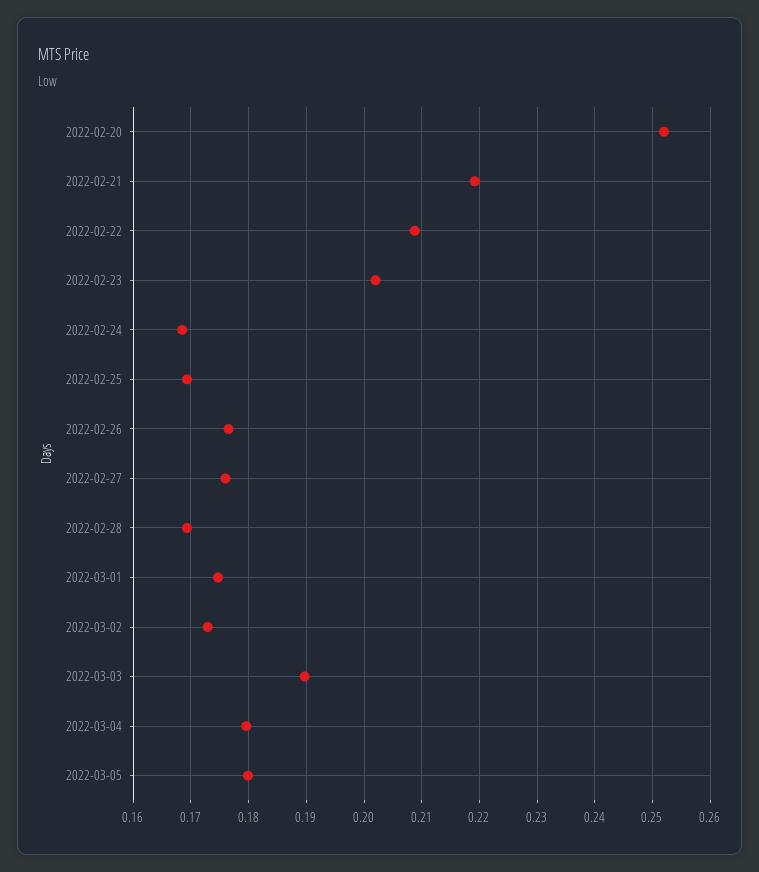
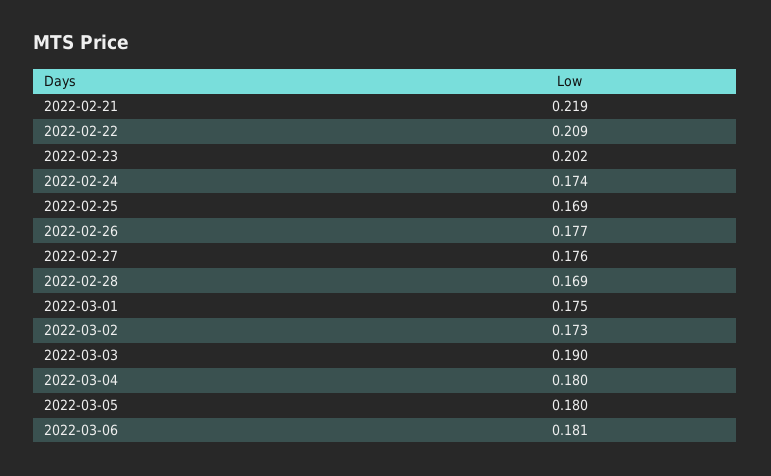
2022-02-20: 0.252 -> none
2022-02-24: 0.168 -> 0.174
2022-03-06: none -> 0.181

